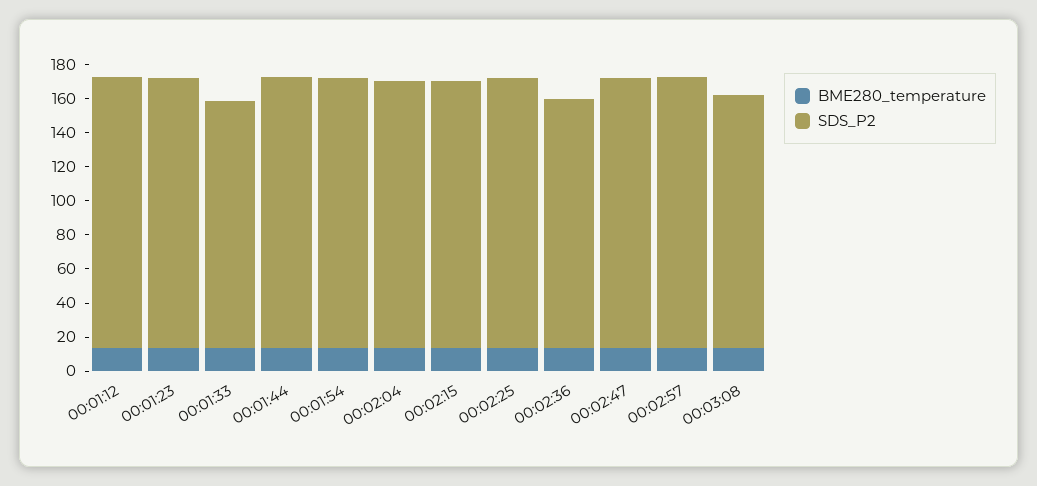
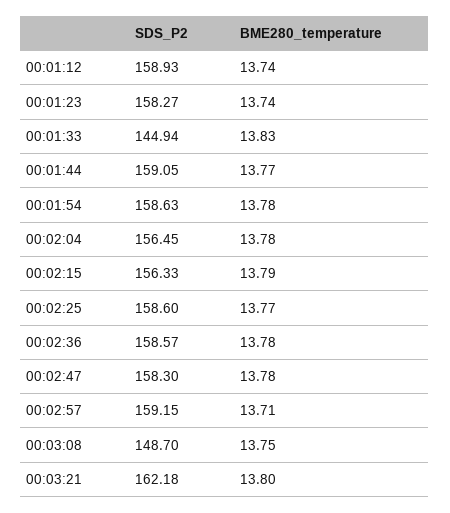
SDS_P2, 00:02:36: 145 -> 158.57
SDS_P2, 00:03:21: none -> 162.18
BME280_temperature, 00:03:21: none -> 13.8

